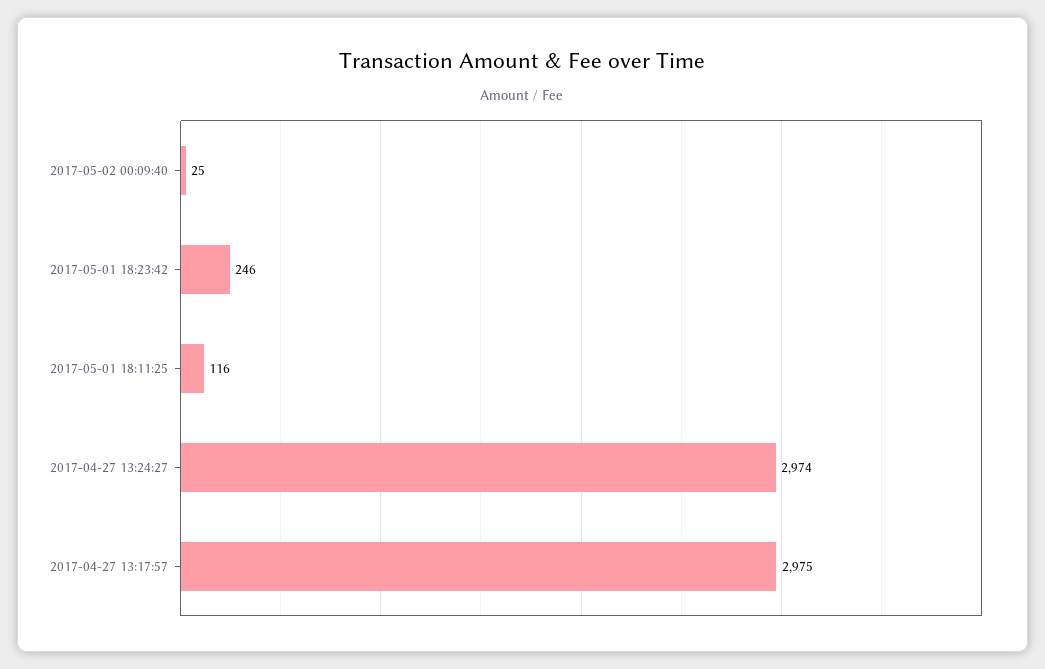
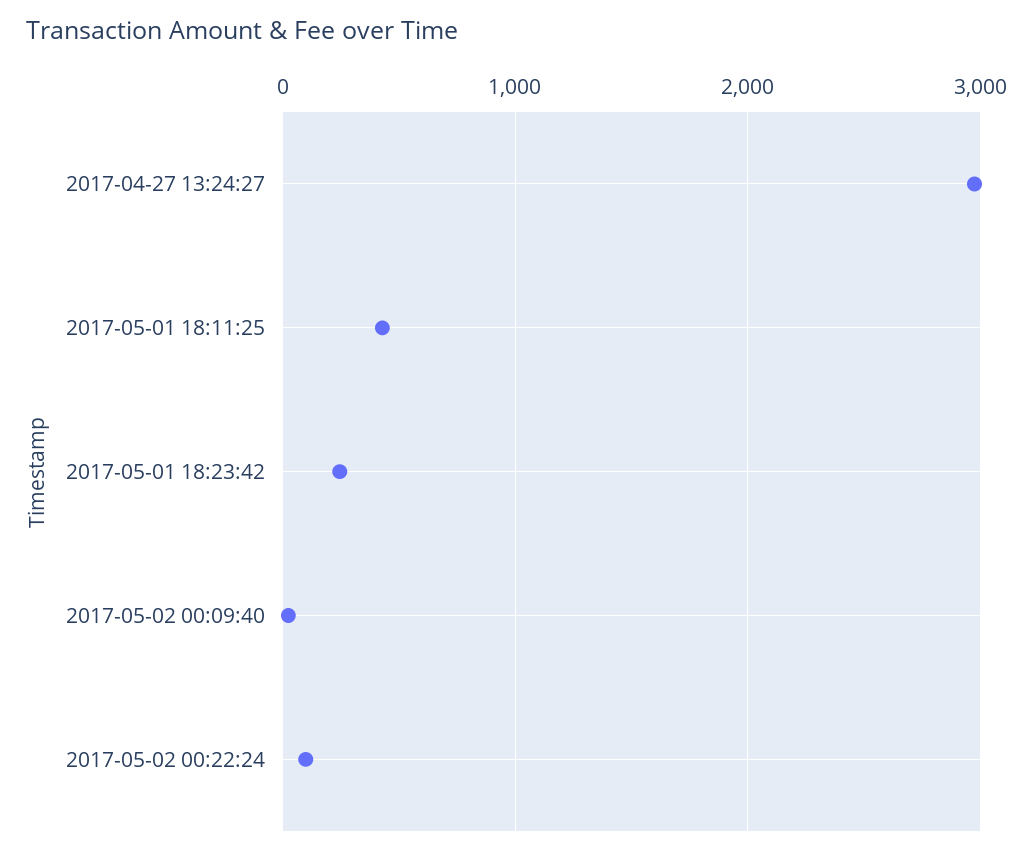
2017-05-01 18:11:25: 116 -> 400
2017-04-27 13:17:57: 2975 -> none
2017-05-02 00:22:24: none -> 100

